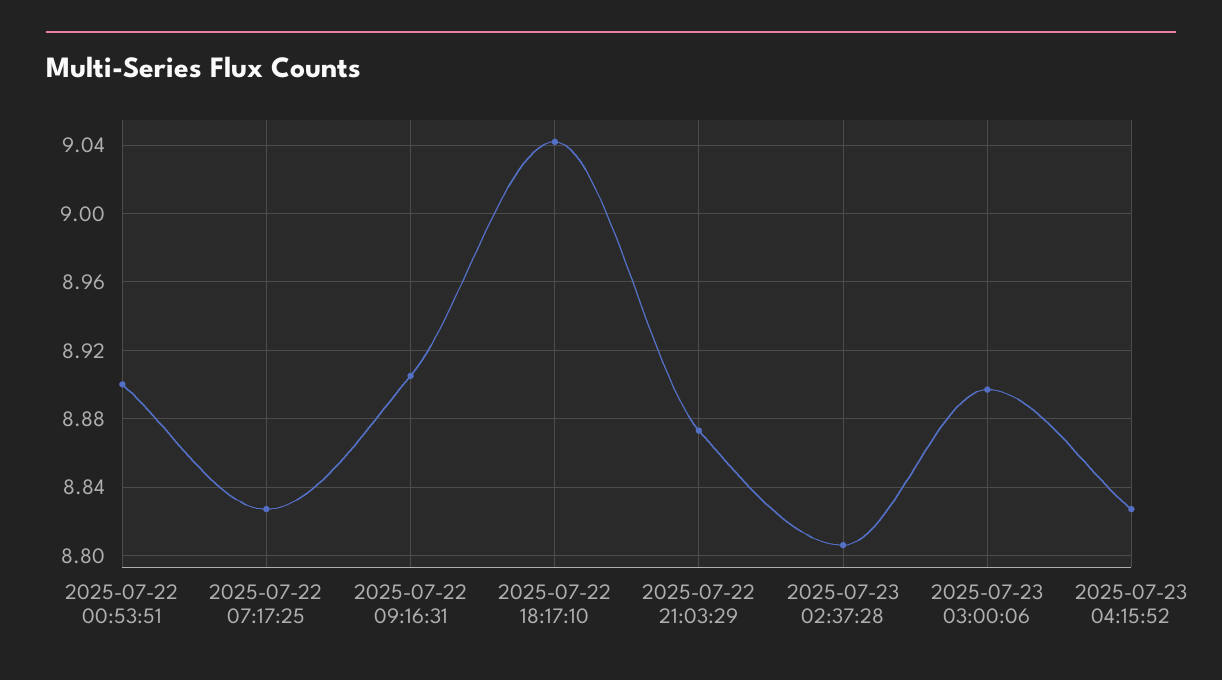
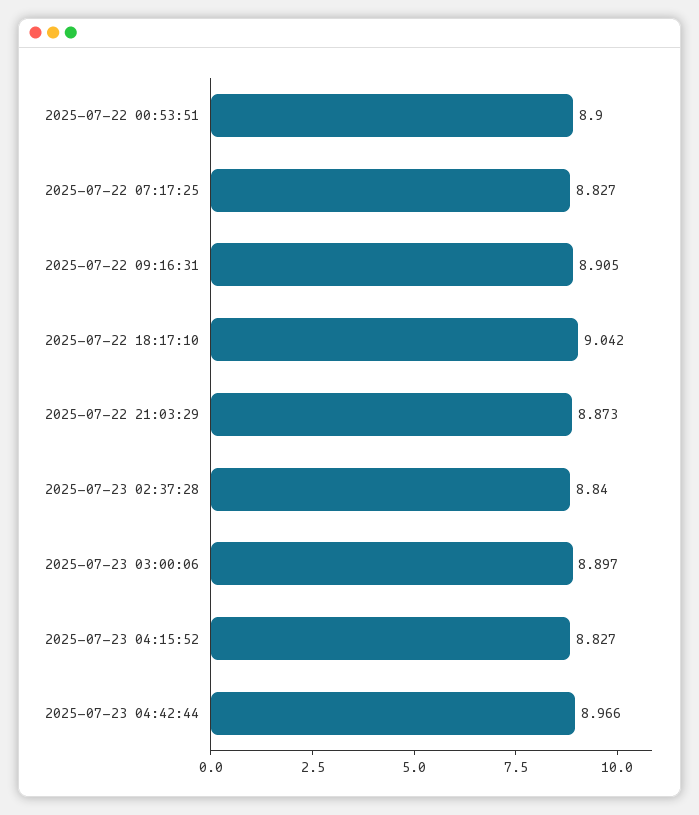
2025-07-23 02:37:28: 8.805 -> 8.84
2025-07-23 04:42:44: none -> 8.966

